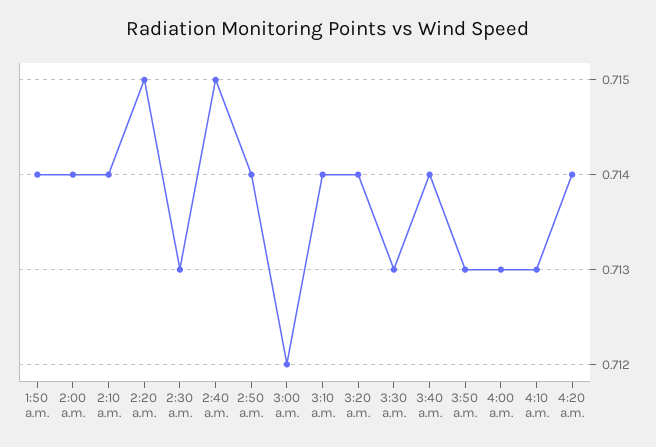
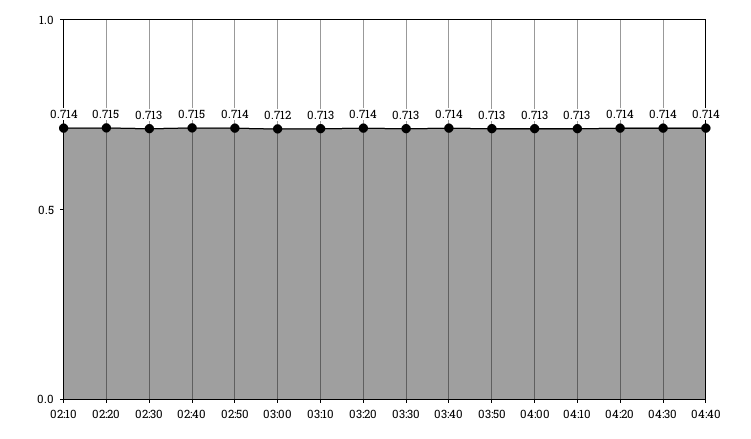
1:50 a.m.: 0.714 -> none
2:00 a.m.: 0.714 -> none
3:10 a.m.: 0.714 -> 0.713
04:30: none -> 0.714
04:40: none -> 0.714

